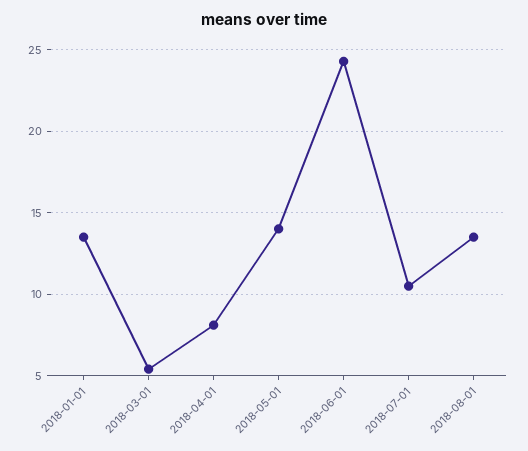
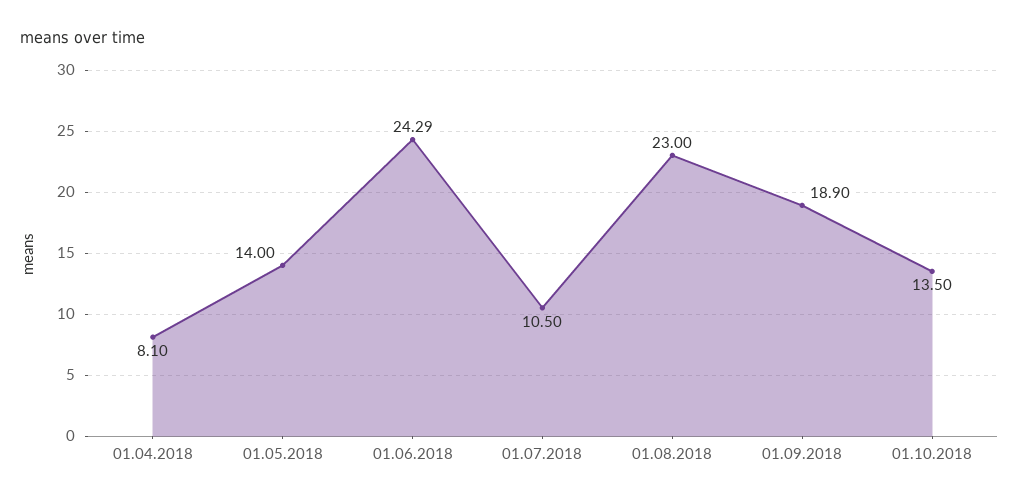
2018-01-01: 13.5 -> none
2018-03-01: 5.5 -> none
2018-08-01: 13.5 -> 23
01.09.2018: none -> 18.9
01.10.2018: none -> 13.5

